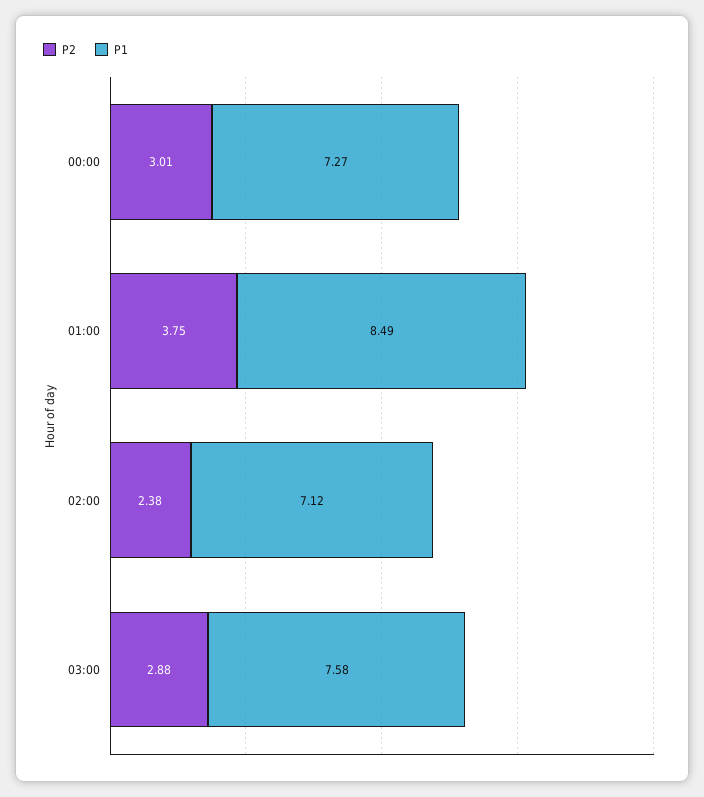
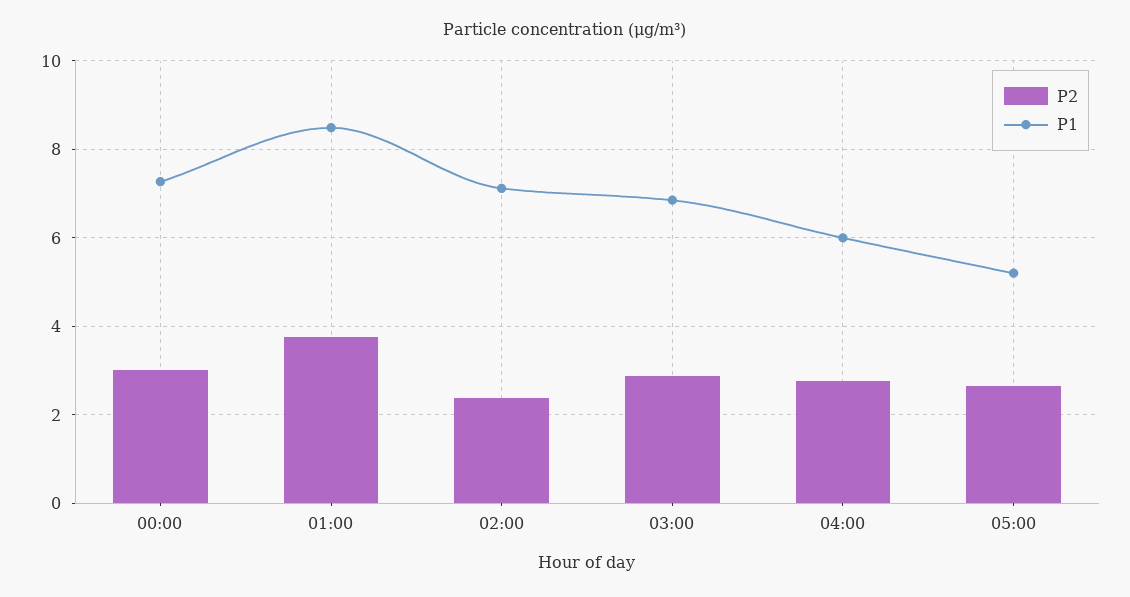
P1, 03:00: 7.58 -> 6.8
P2, 04:00: none -> 2.8
P1, 04:00: none -> 6
P2, 05:00: none -> 2.6
P1, 05:00: none -> 5.2

